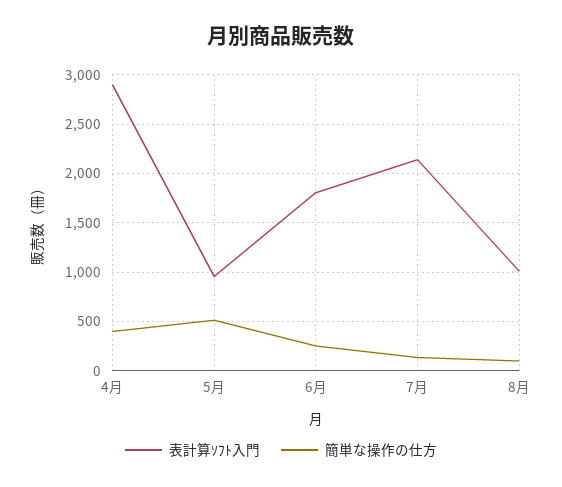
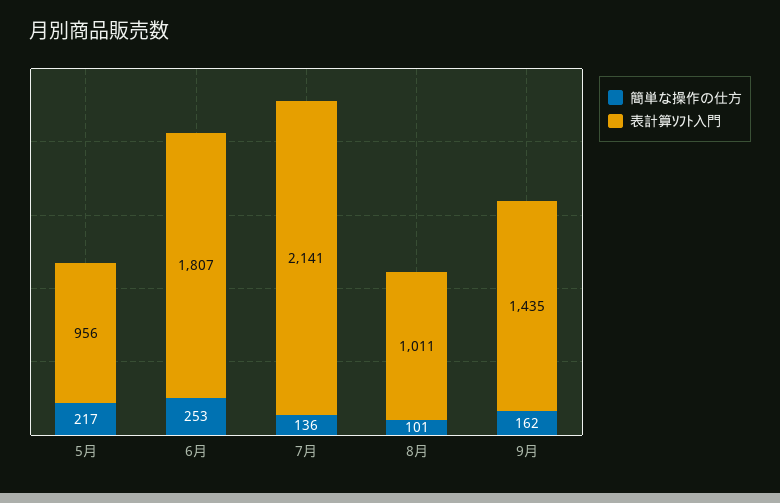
表計算ｿﾌﾄ入門, 4月: 2900 -> none
簡単な操作の仕方, 4月: 400 -> none
簡単な操作の仕方, 5月: 500 -> 217
簡単な操作の仕方, 9月: none -> 162
表計算ｿﾌﾄ入門, 9月: none -> 1435

